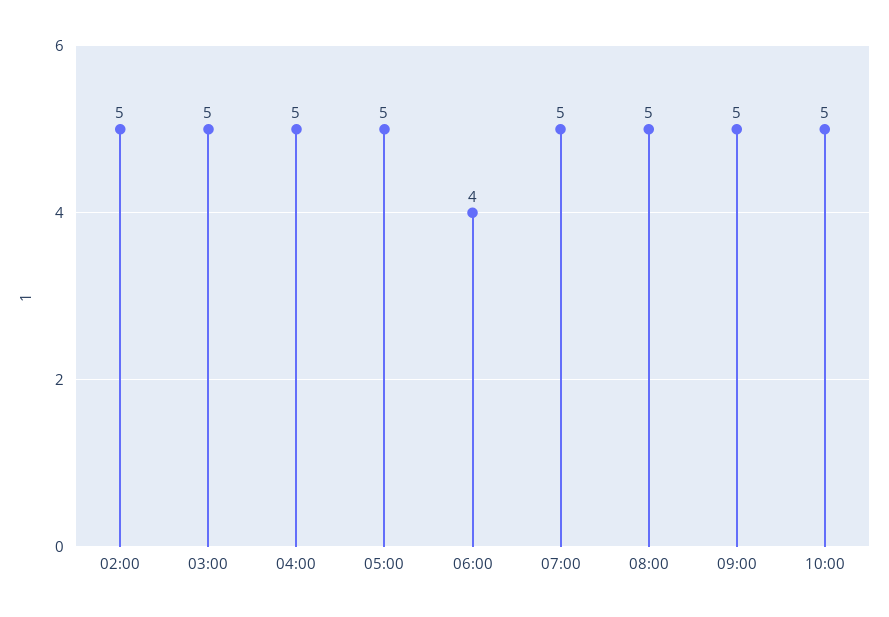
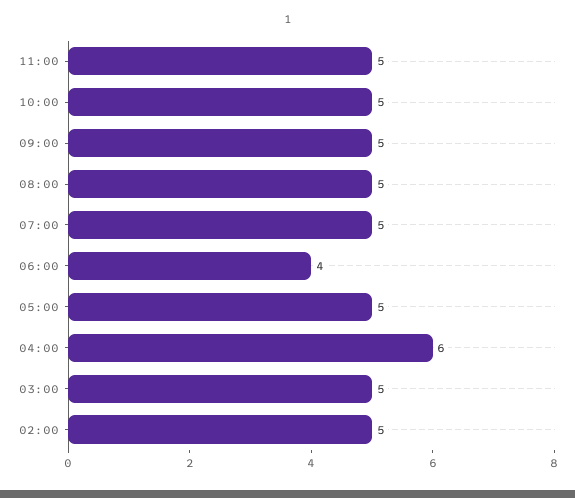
04:00: 5 -> 6
11:00: none -> 5

